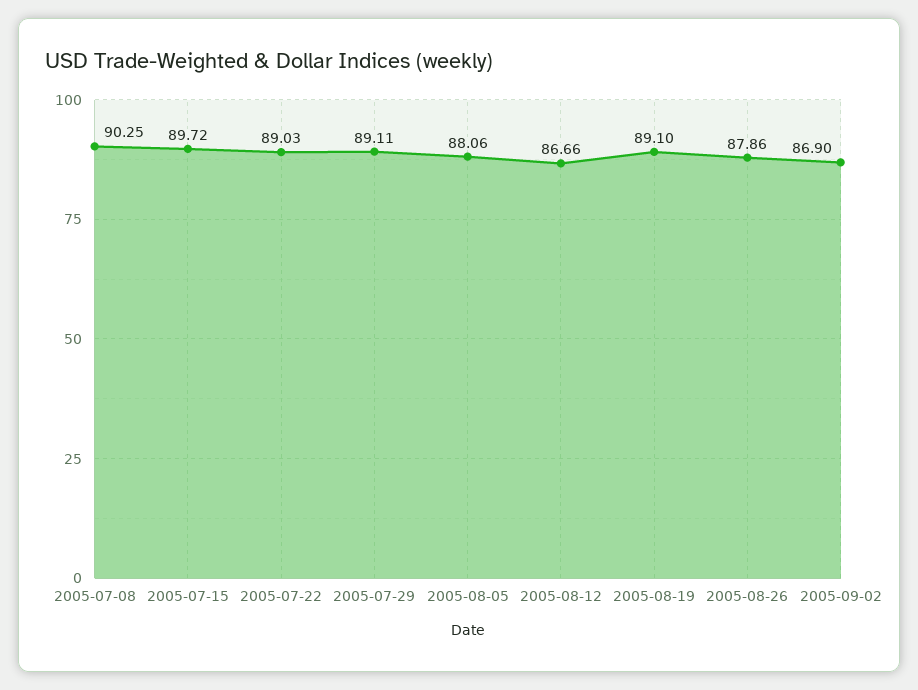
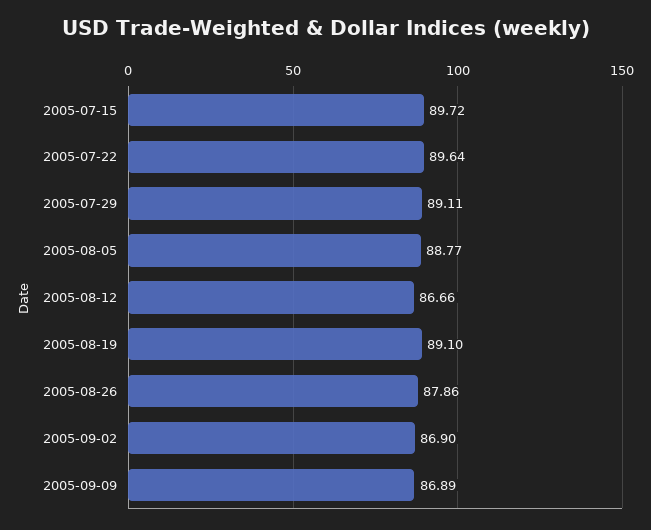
2005-07-08: 90.25 -> none
2005-07-22: 89.03 -> 89.64
2005-08-05: 88.06 -> 88.77
2005-09-09: none -> 86.89

